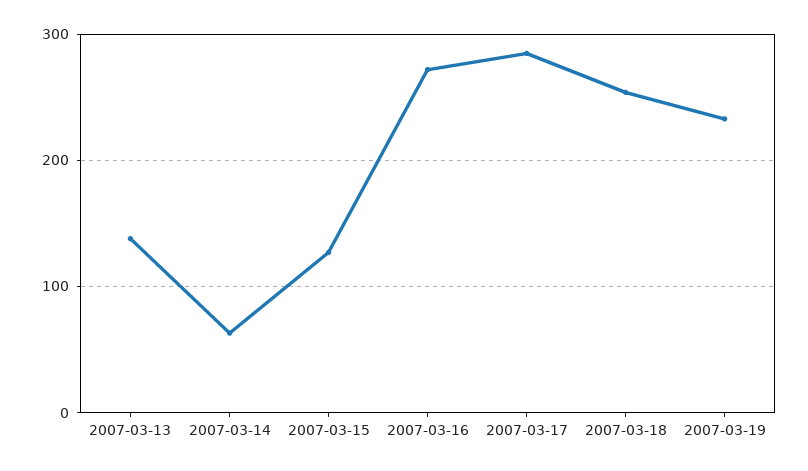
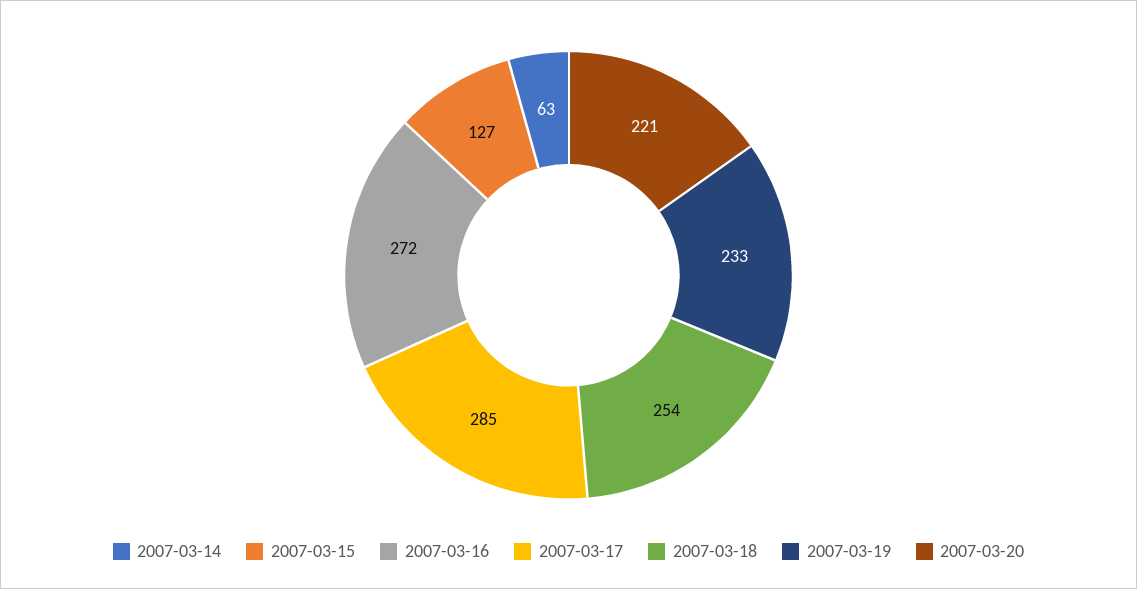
2007-03-13: 140 -> none
2007-03-20: none -> 221

